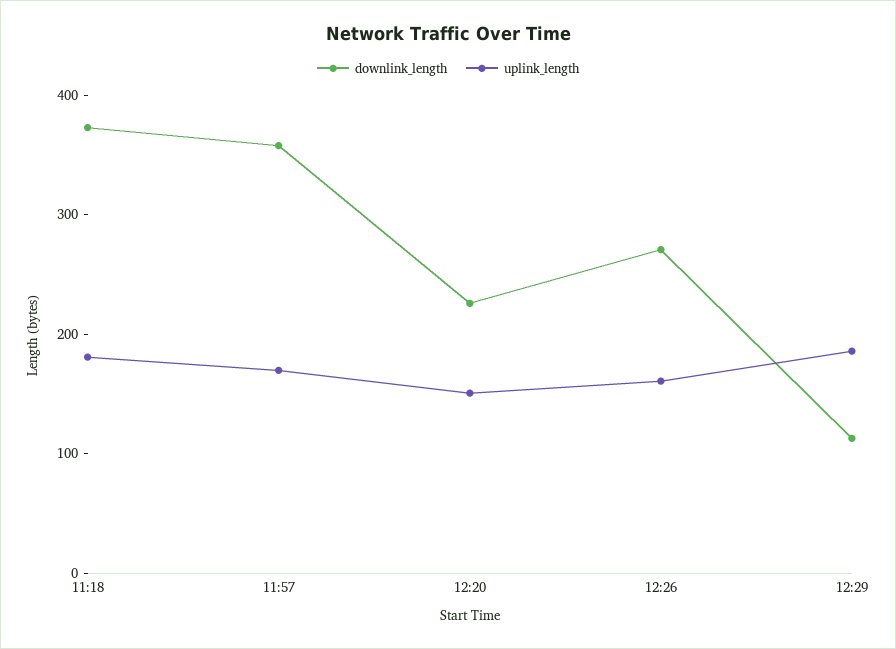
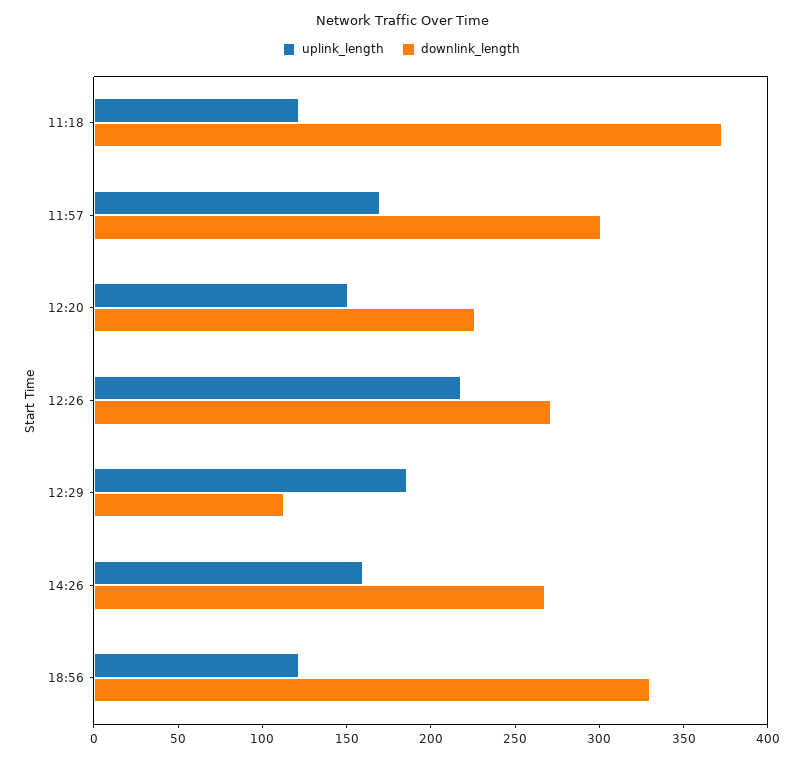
uplink_length, 11:18: 180 -> 120
downlink_length, 11:57: 360 -> 300
uplink_length, 12:26: 160 -> 220
uplink_length, 14:26: none -> 160
downlink_length, 14:26: none -> 270
uplink_length, 18:56: none -> 120
downlink_length, 18:56: none -> 330

